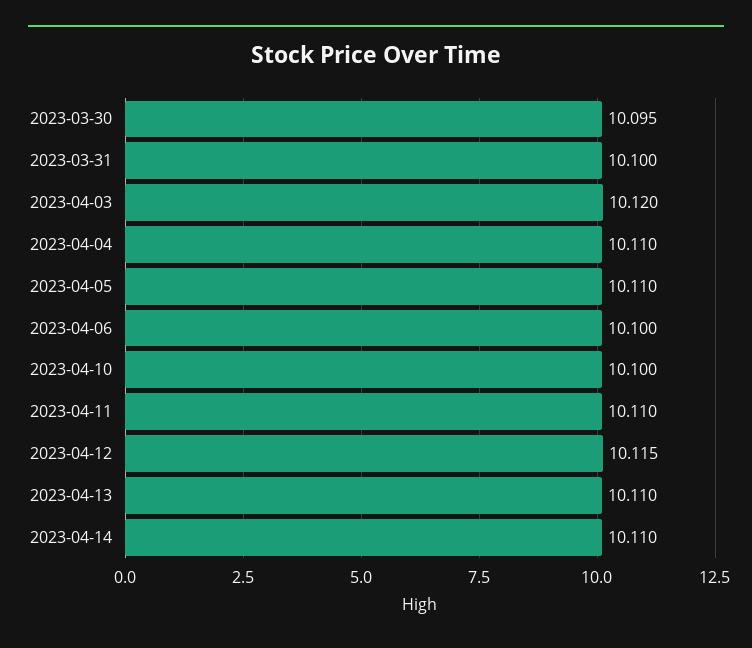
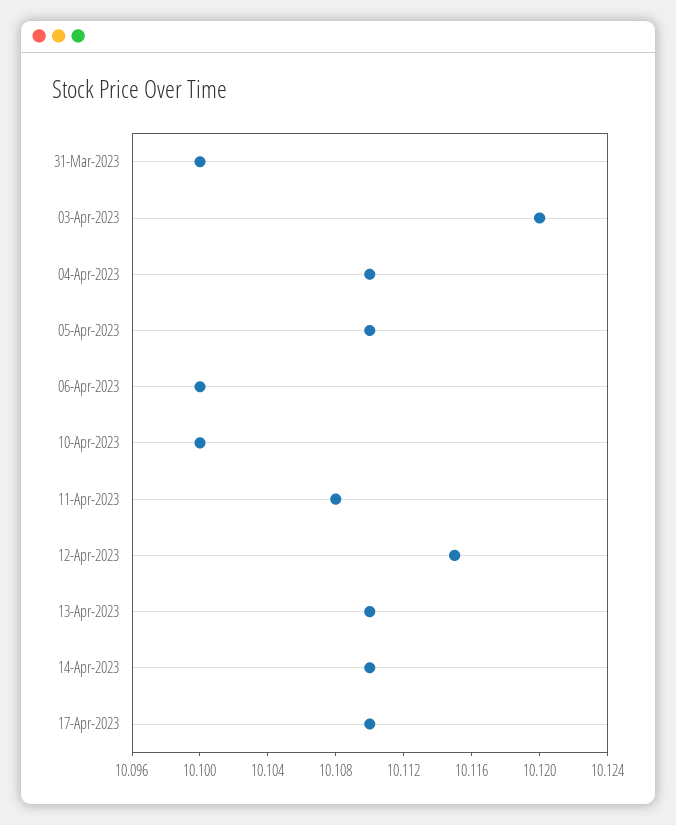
2023-03-30: 10.095 -> none
2023-04-11: 10.11 -> 10.108
17-Apr-2023: none -> 10.11

